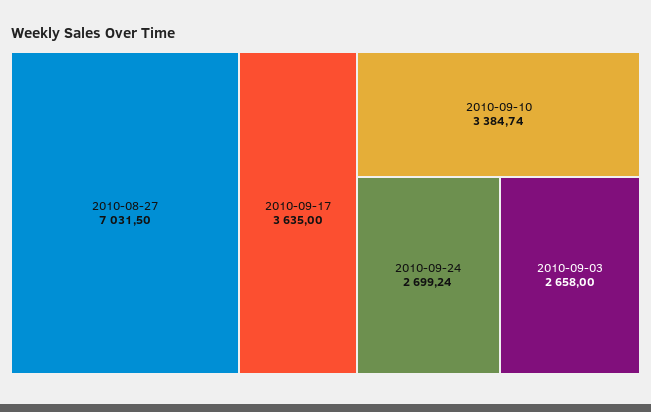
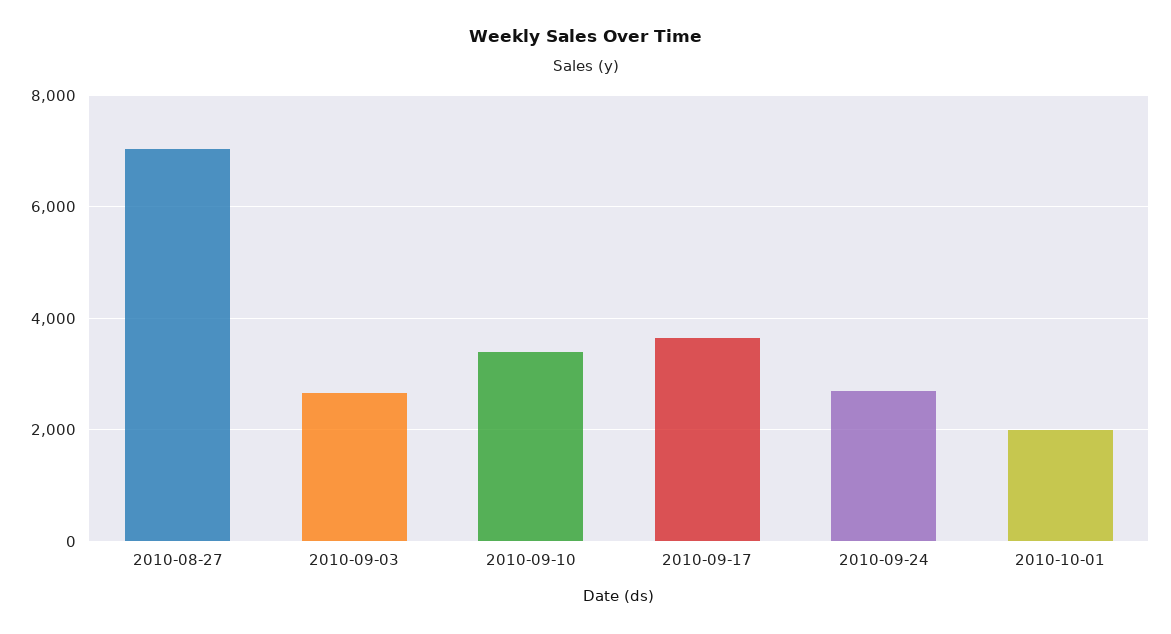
2010-10-01: none -> 2000

